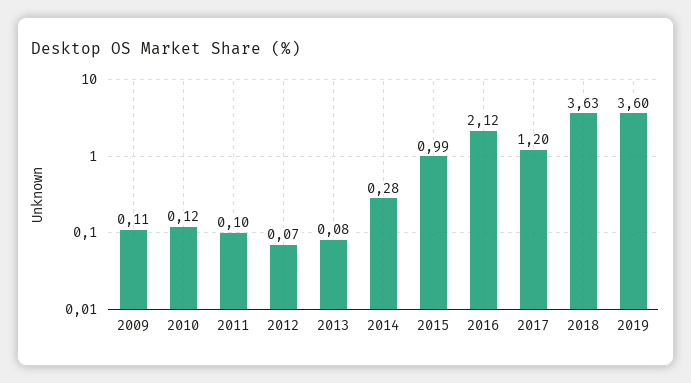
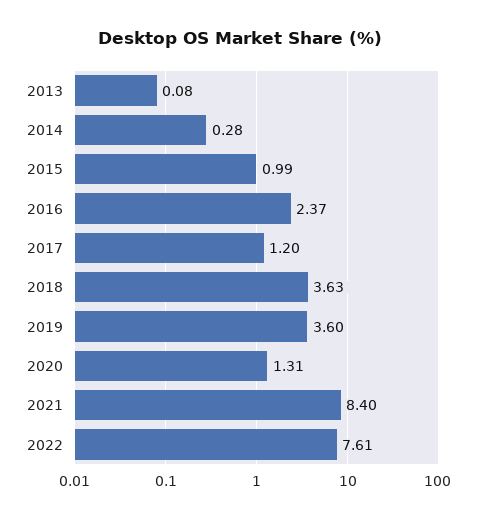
2009: 0.11 -> none
2010: 0.12 -> none
2011: 0.1 -> none
2012: 0.07 -> none
2016: 2.12 -> 2.37
2020: none -> 1.31
2021: none -> 8.4
2022: none -> 7.61

